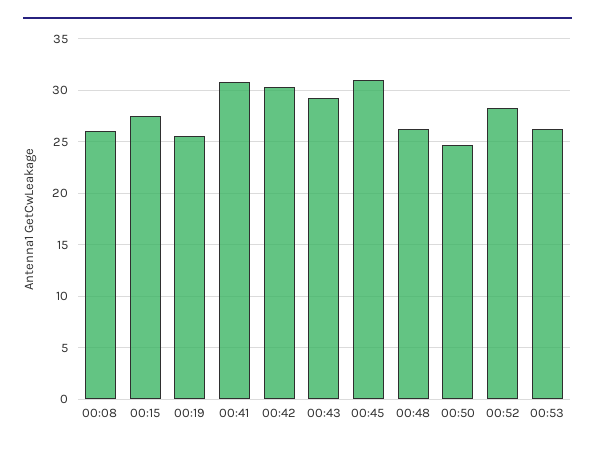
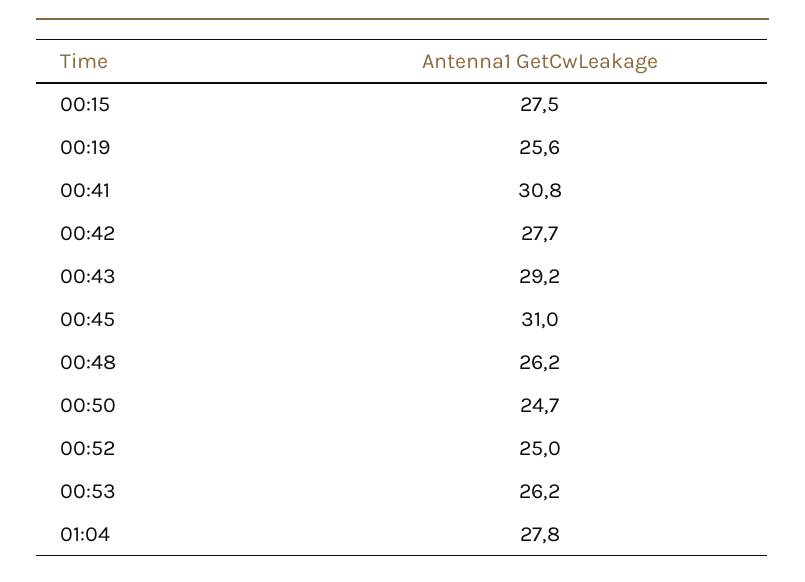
00:08: 26 -> none
00:42: 30 -> 27.7
00:52: 28 -> 25
01:04: none -> 27.8

